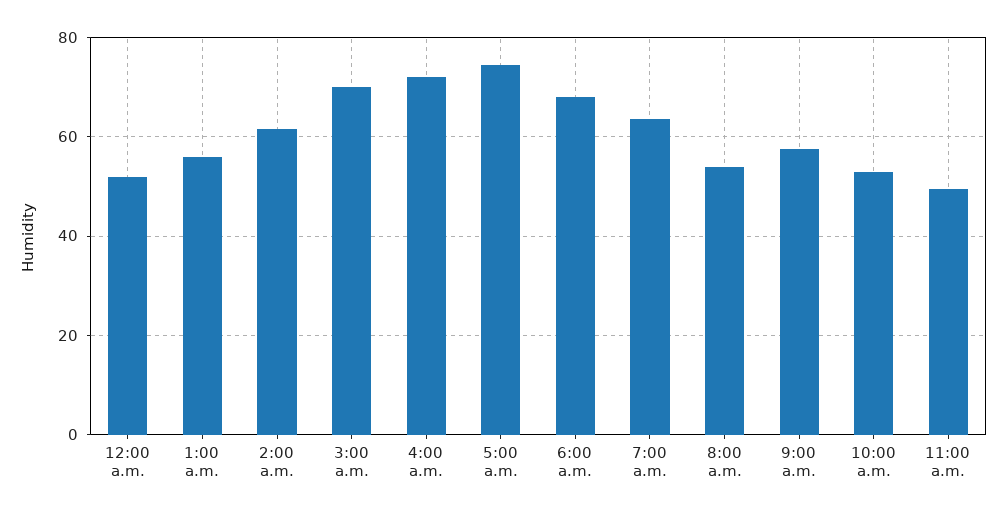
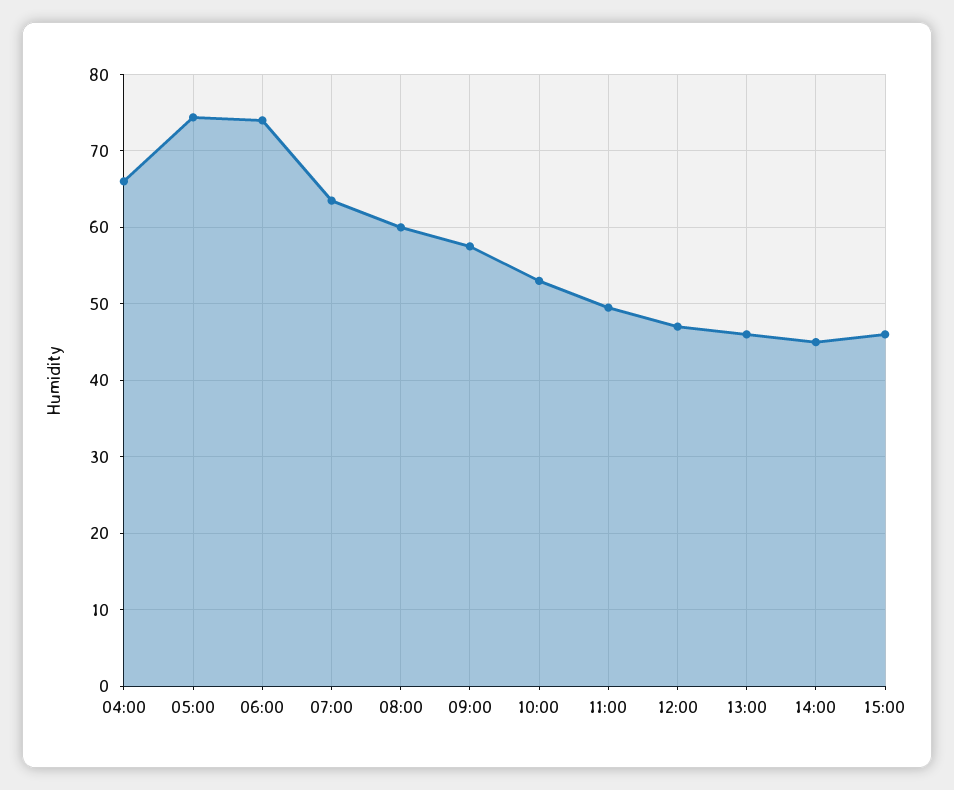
12:00 a.m.: 52 -> none
1:00 a.m.: 56 -> none
2:00 a.m.: 62 -> none
3:00 a.m.: 70 -> none
4:00 a.m.: 72 -> 66
6:00 a.m.: 68 -> 74
8:00 a.m.: 54 -> 60
12:00: none -> 47
13:00: none -> 46
14:00: none -> 45
15:00: none -> 46

